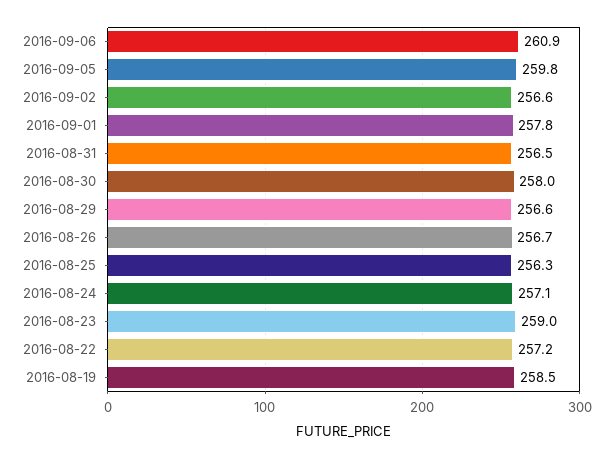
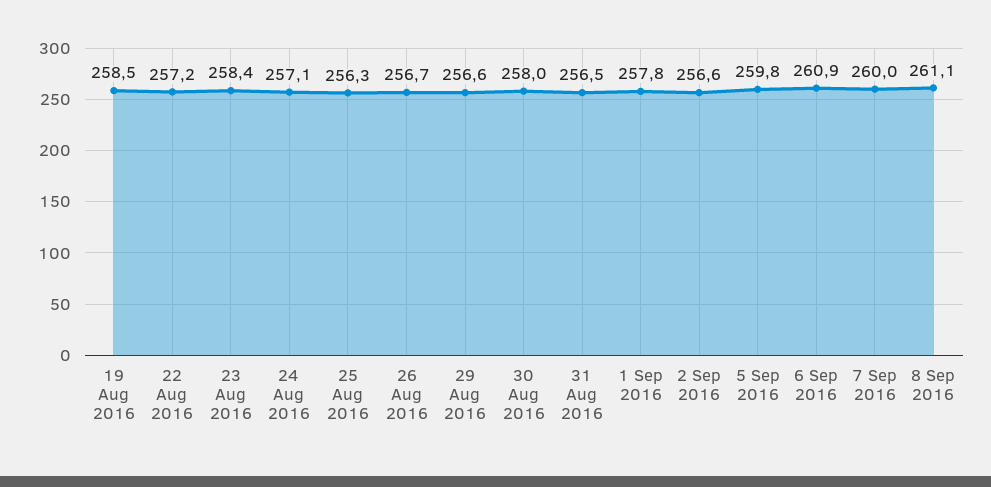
2016-08-23: 259 -> 258.4
7 Sep 2016: none -> 260
8 Sep 2016: none -> 261.1

